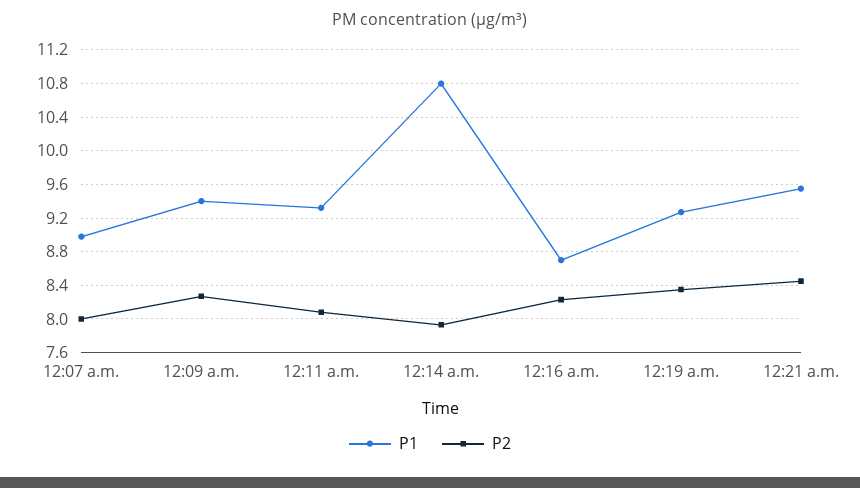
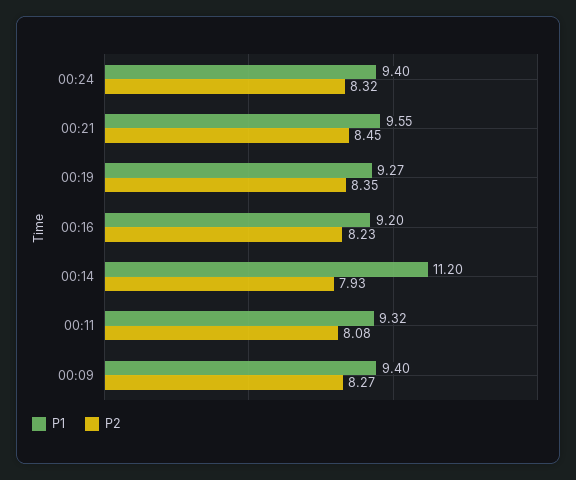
P1, 12:07 a.m.: 9 -> none
P2, 12:07 a.m.: 8 -> none
P1, 12:14 a.m.: 10.8 -> 11.2
P1, 12:16 a.m.: 8.7 -> 9.2
P1, 00:24: none -> 9.4
P2, 00:24: none -> 8.32

